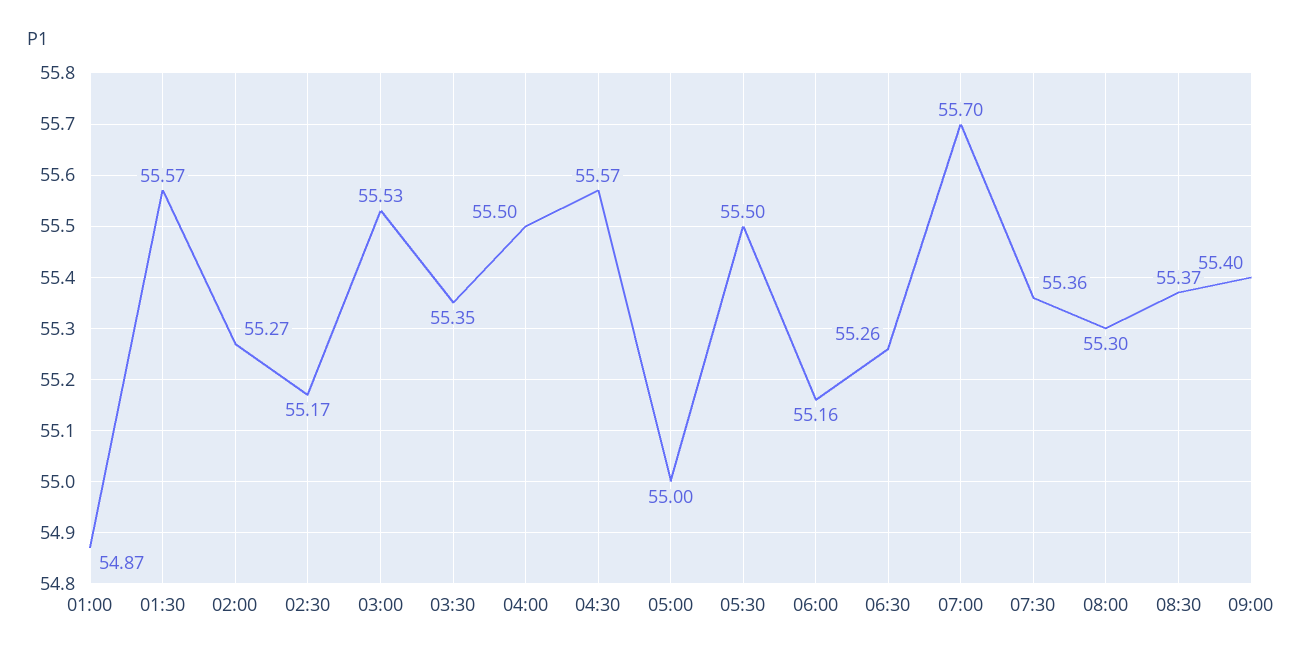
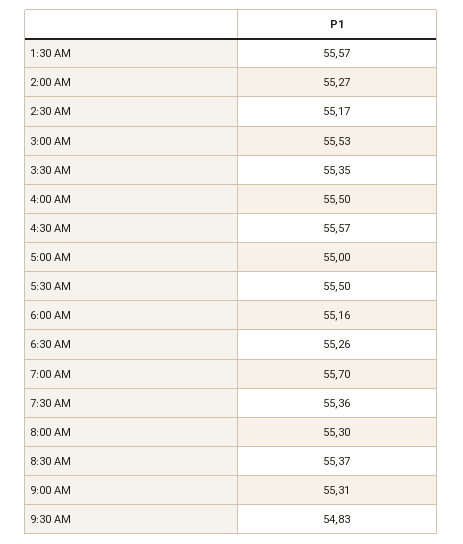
01:00: 54.87 -> none
09:00: 55.4 -> 55.31
9:30 AM: none -> 54.83

